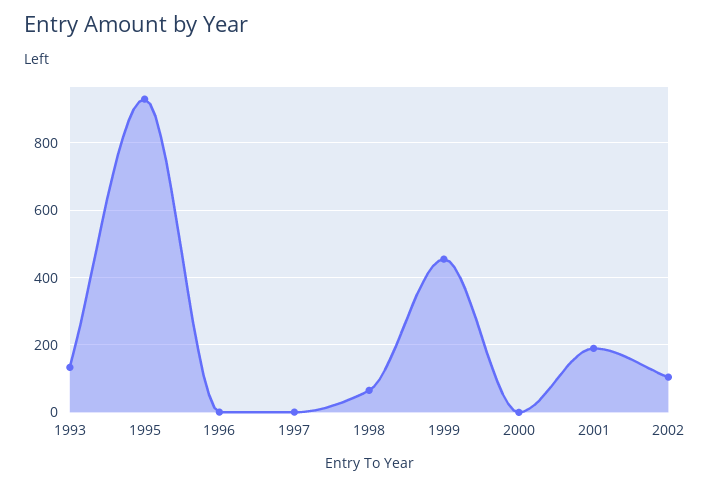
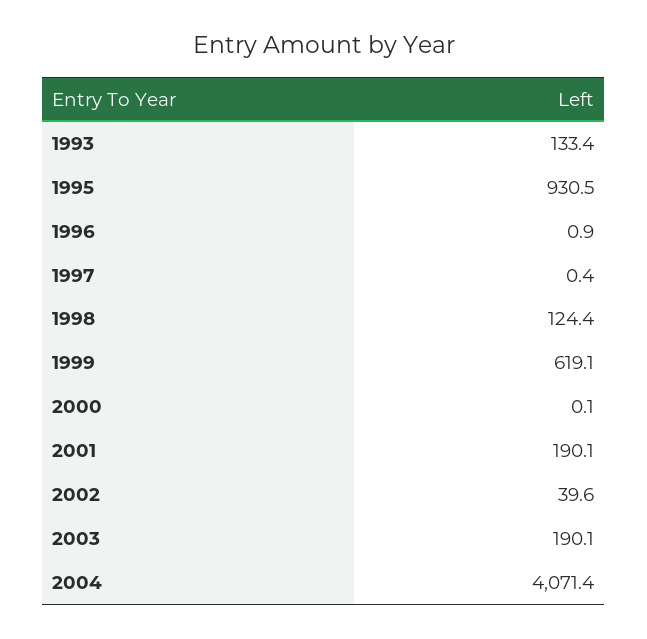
1998: 60 -> 124.4
1999: 460 -> 619.1
2002: 100 -> 39.6
2003: none -> 190.1
2004: none -> 4071.4

